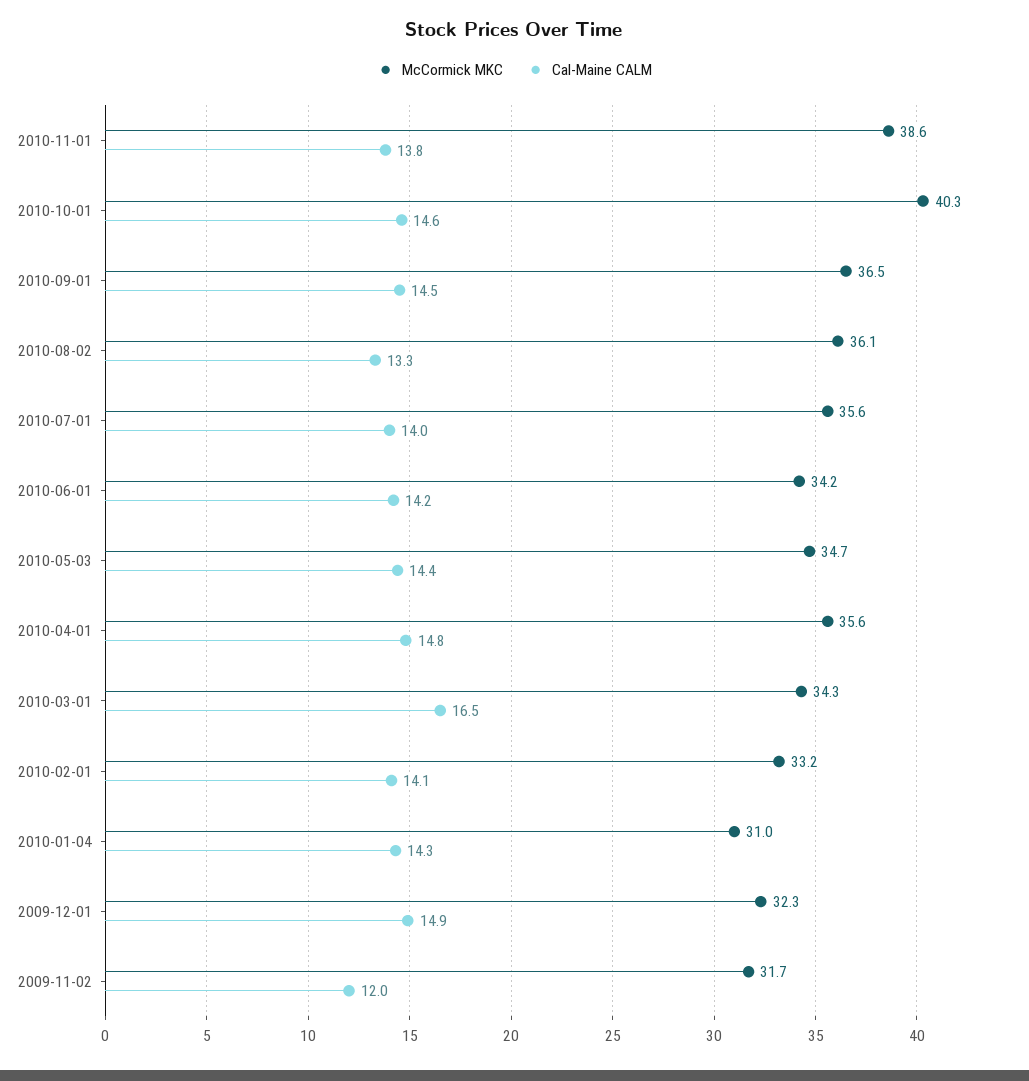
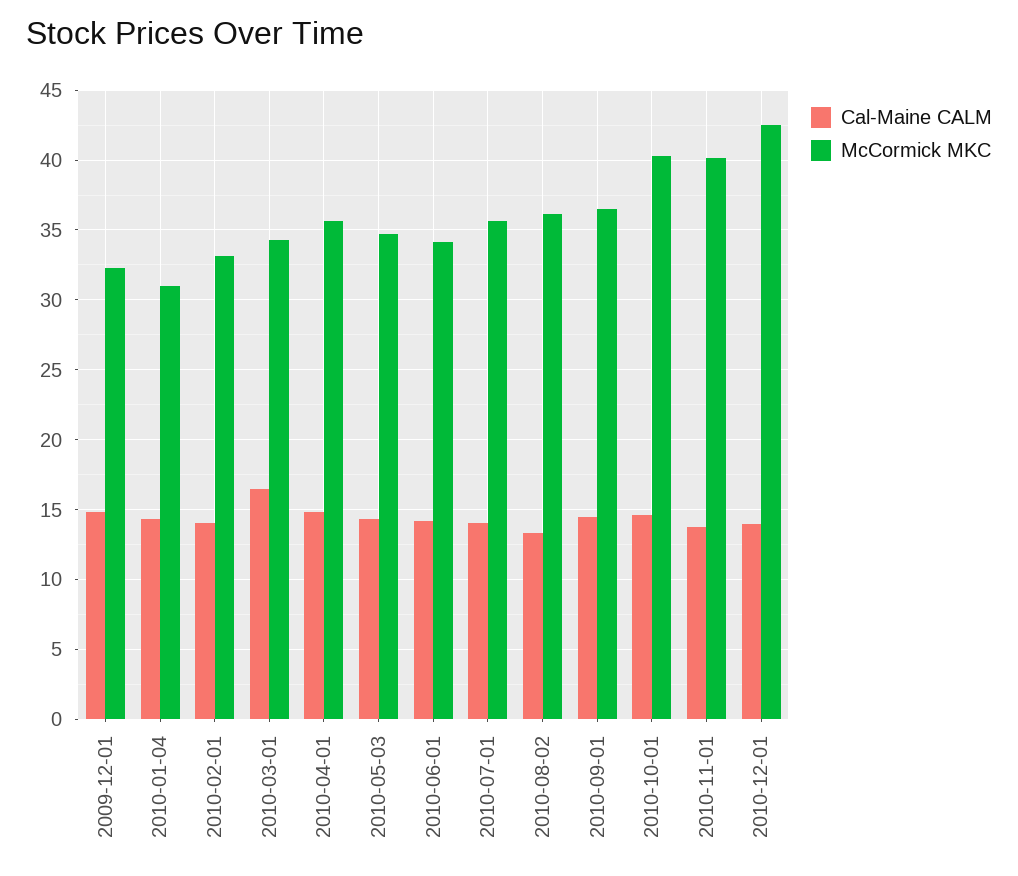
McCormick MKC, 2010-11-01: 38.6 -> 40
McCormick MKC, 2009-11-02: 31.7 -> none
Cal-Maine CALM, 2009-11-02: 12 -> none
Cal-Maine CALM, 2010-12-01: none -> 14
McCormick MKC, 2010-12-01: none -> 42.5

